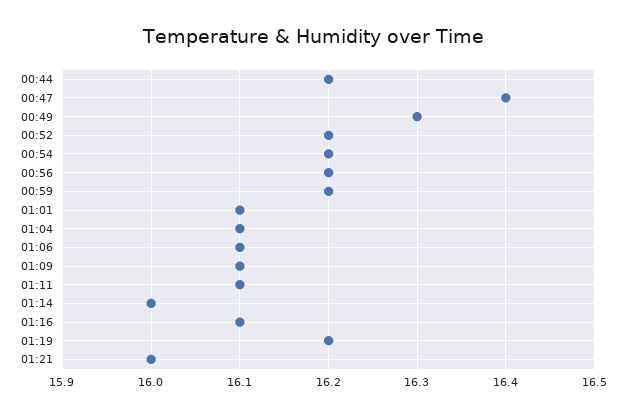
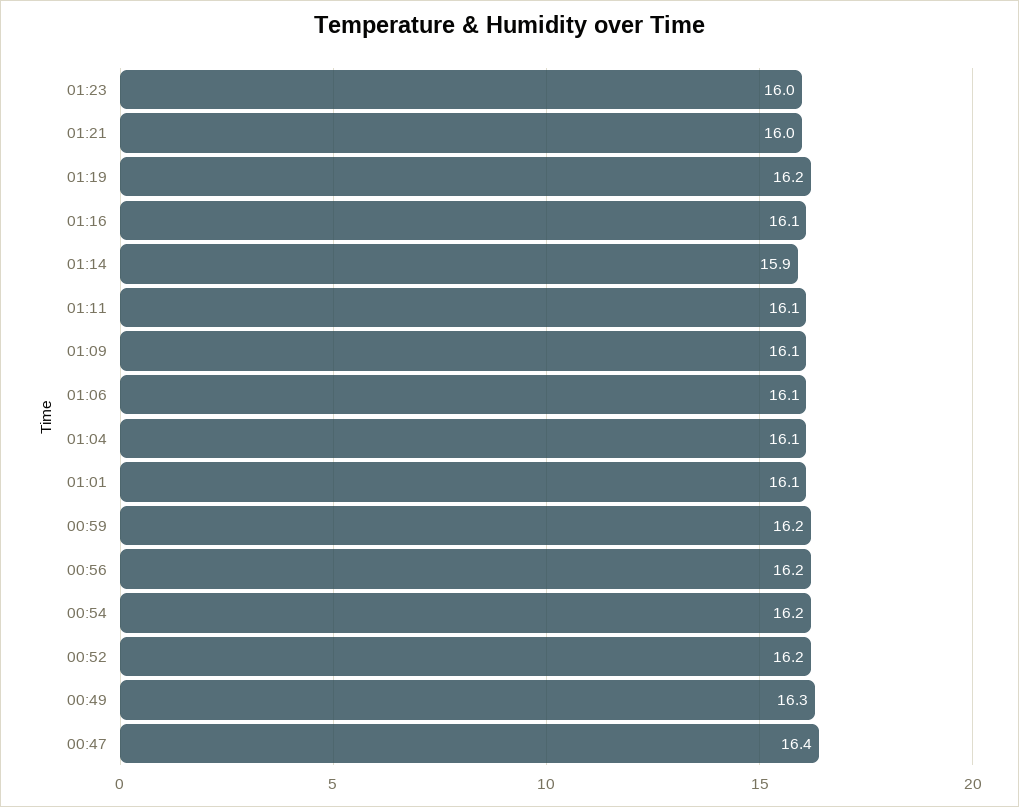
00:44: 16.2 -> none
01:14: 16 -> 15.9
01:23: none -> 16

